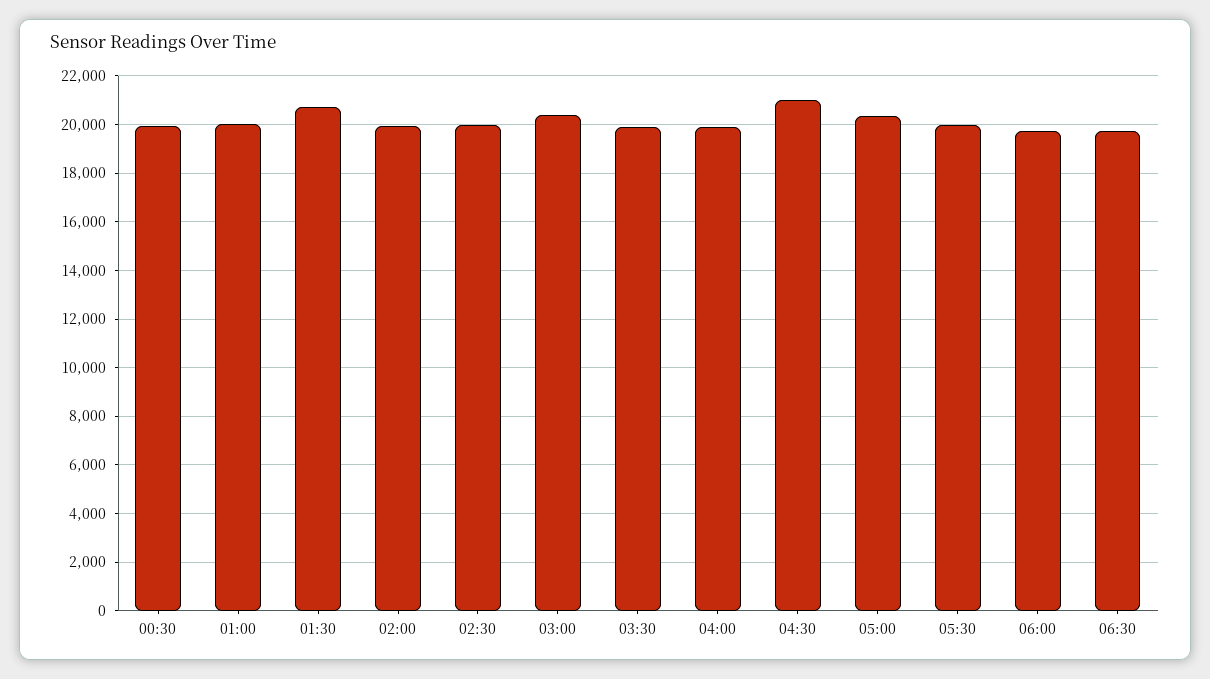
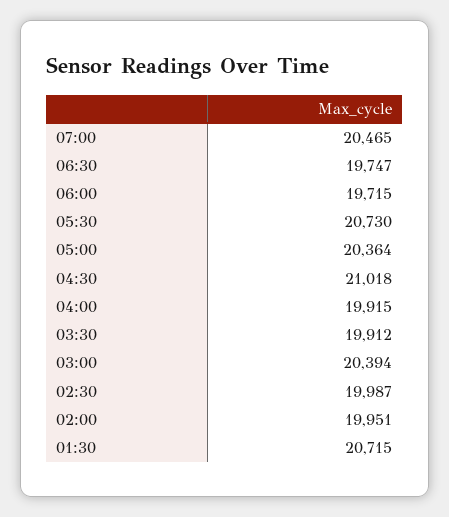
00:30: 20000 -> none
01:00: 20000 -> none
05:30: 20000 -> 20730
07:00: none -> 20465

